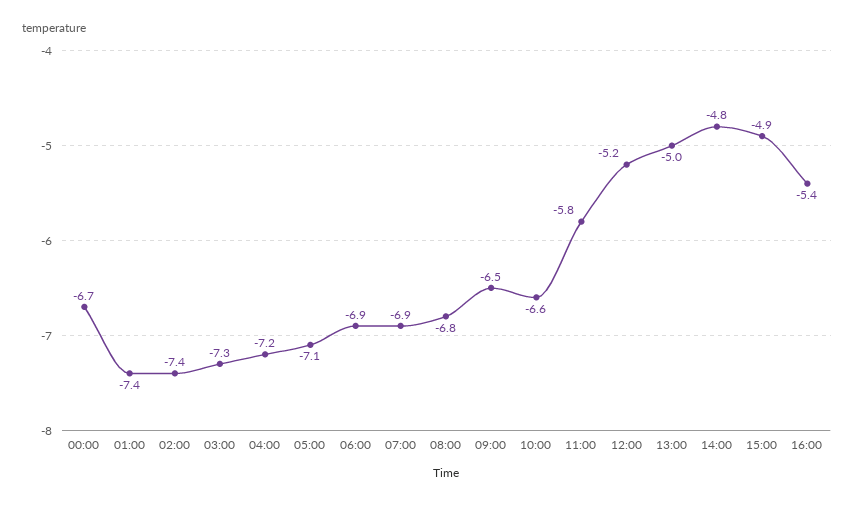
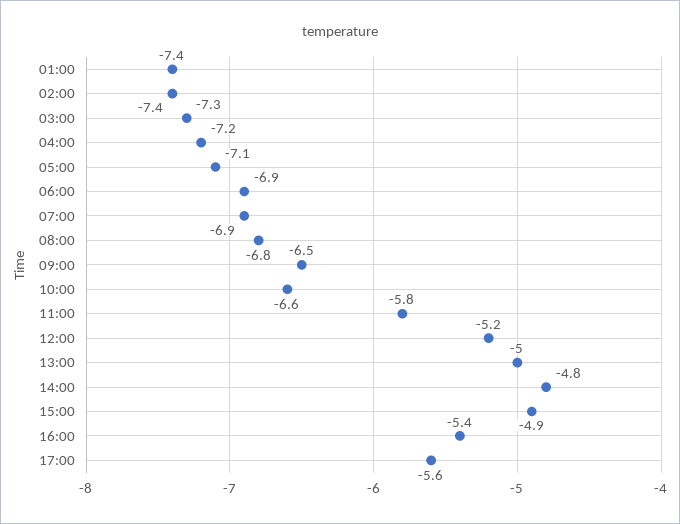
00:00: -6.7 -> none
17:00: none -> -5.6

